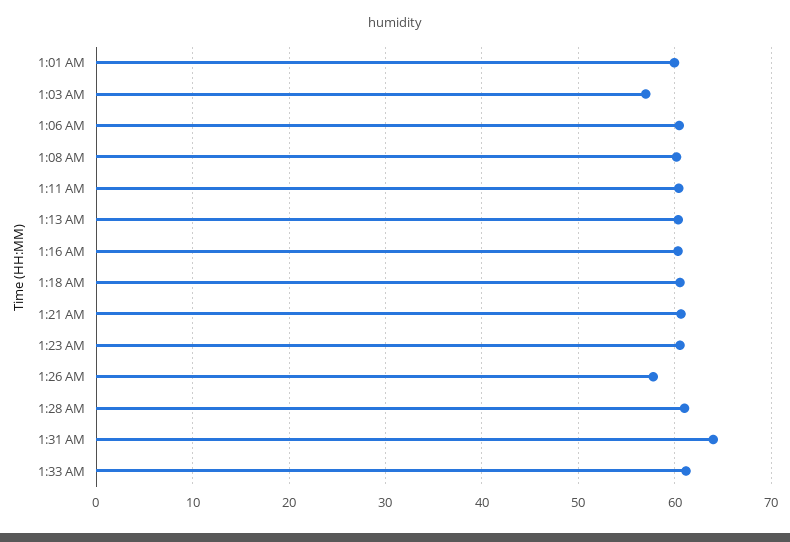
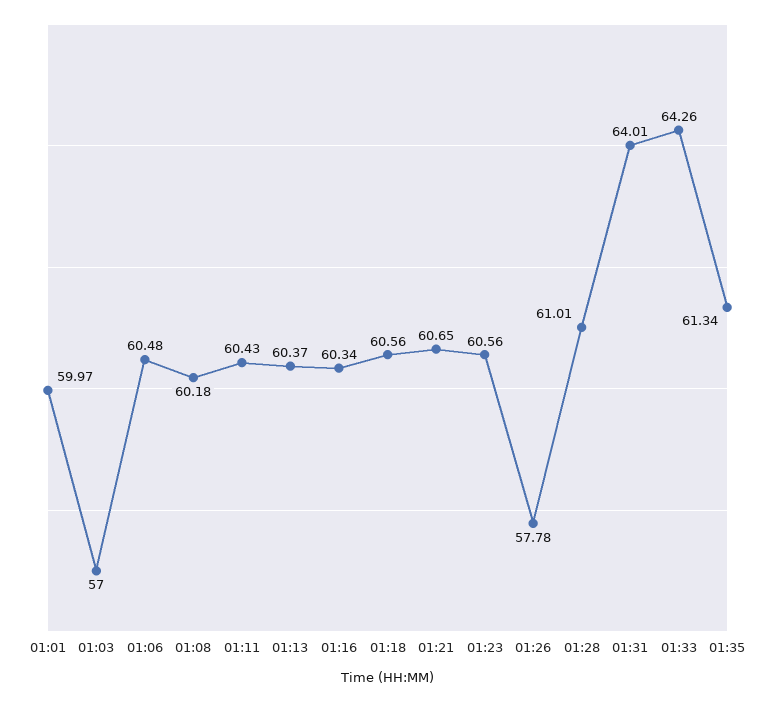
1:33 AM: 61 -> 64.26
01:35: none -> 61.34

